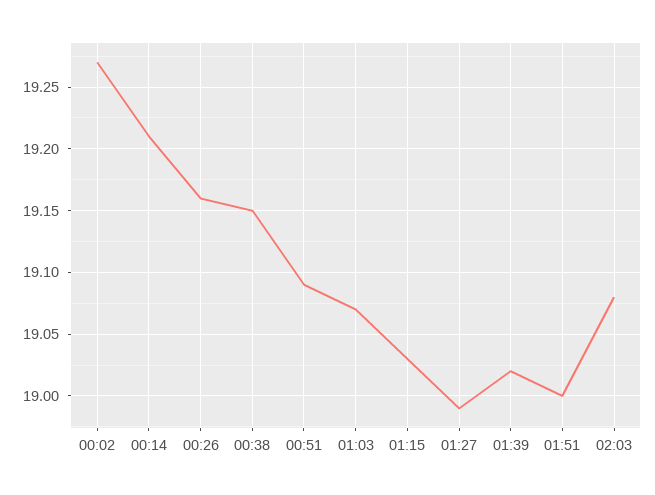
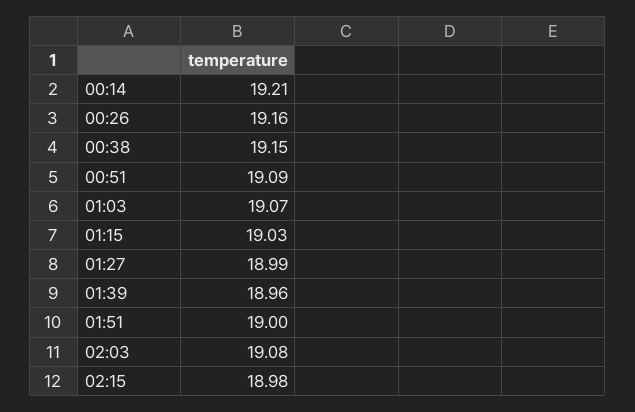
00:02: 19.27 -> none
01:39: 19.02 -> 18.96
02:15: none -> 18.98

